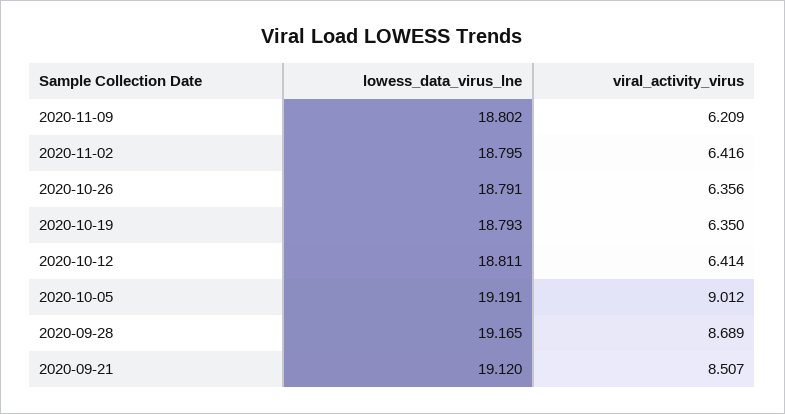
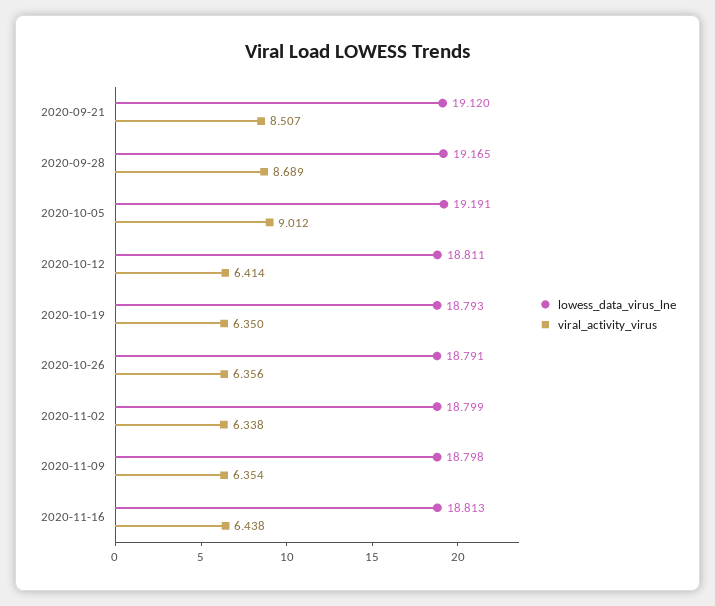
lowess_data_virus_lne, 2020-11-09: 18.802 -> 18.798
viral_activity_virus, 2020-11-09: 6.209 -> 6.354
lowess_data_virus_lne, 2020-11-02: 18.795 -> 18.799
viral_activity_virus, 2020-11-02: 6.416 -> 6.338
lowess_data_virus_lne, 2020-11-16: none -> 18.813
viral_activity_virus, 2020-11-16: none -> 6.438

